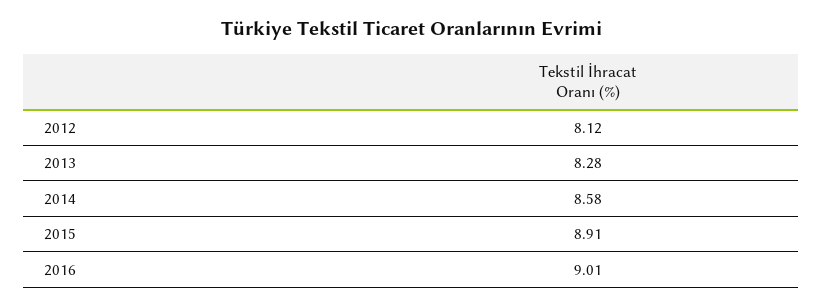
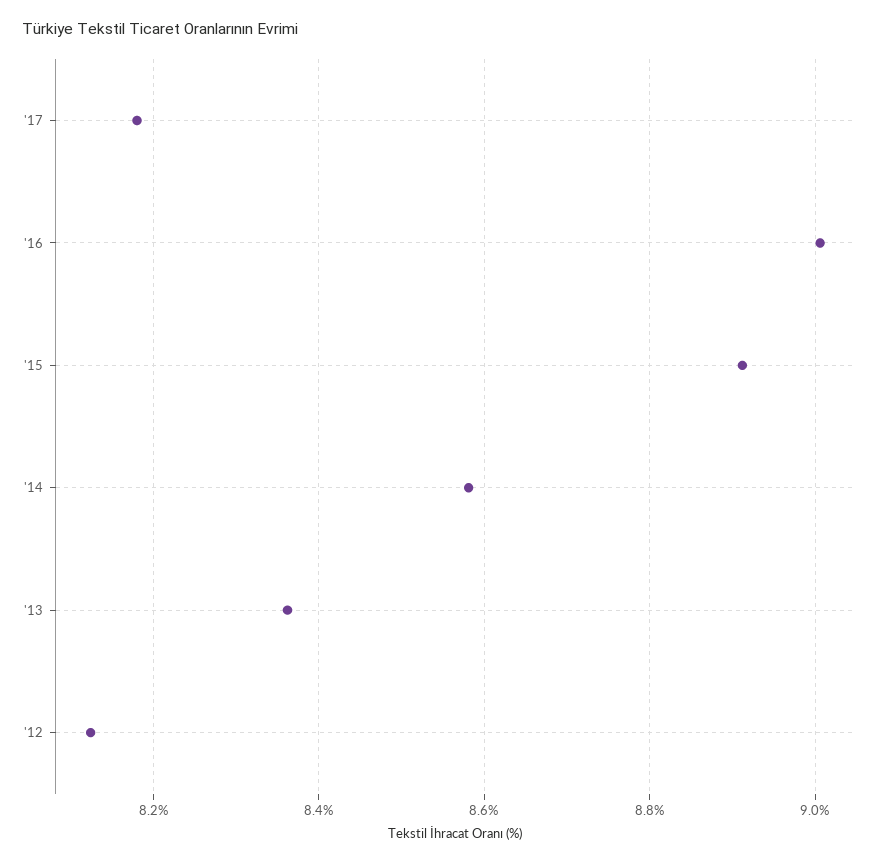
2013: 8.28 -> 8.36
'17: none -> 8.18

